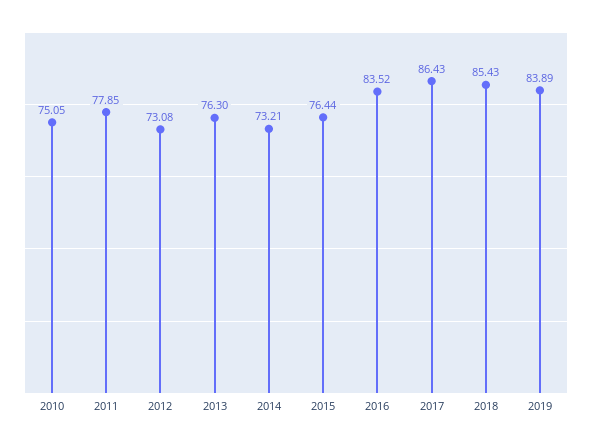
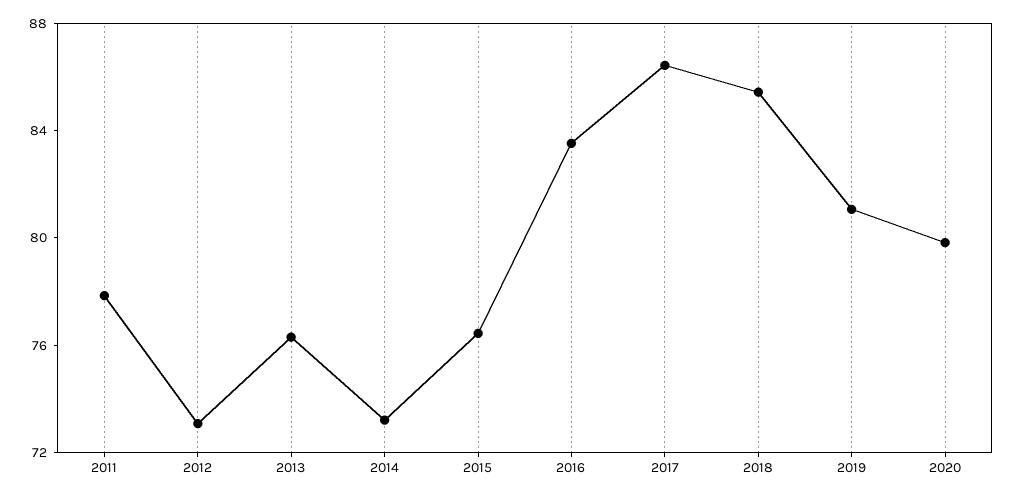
2010: 75.05 -> none
2019: 83.89 -> 81
2020: none -> 80

